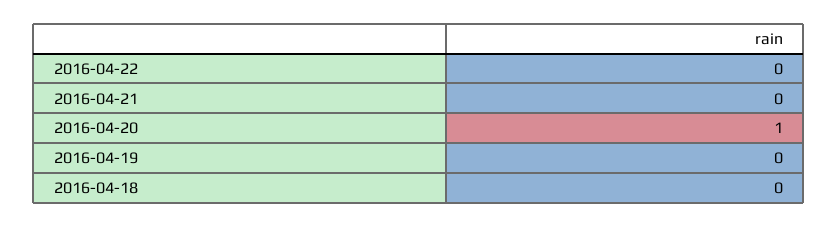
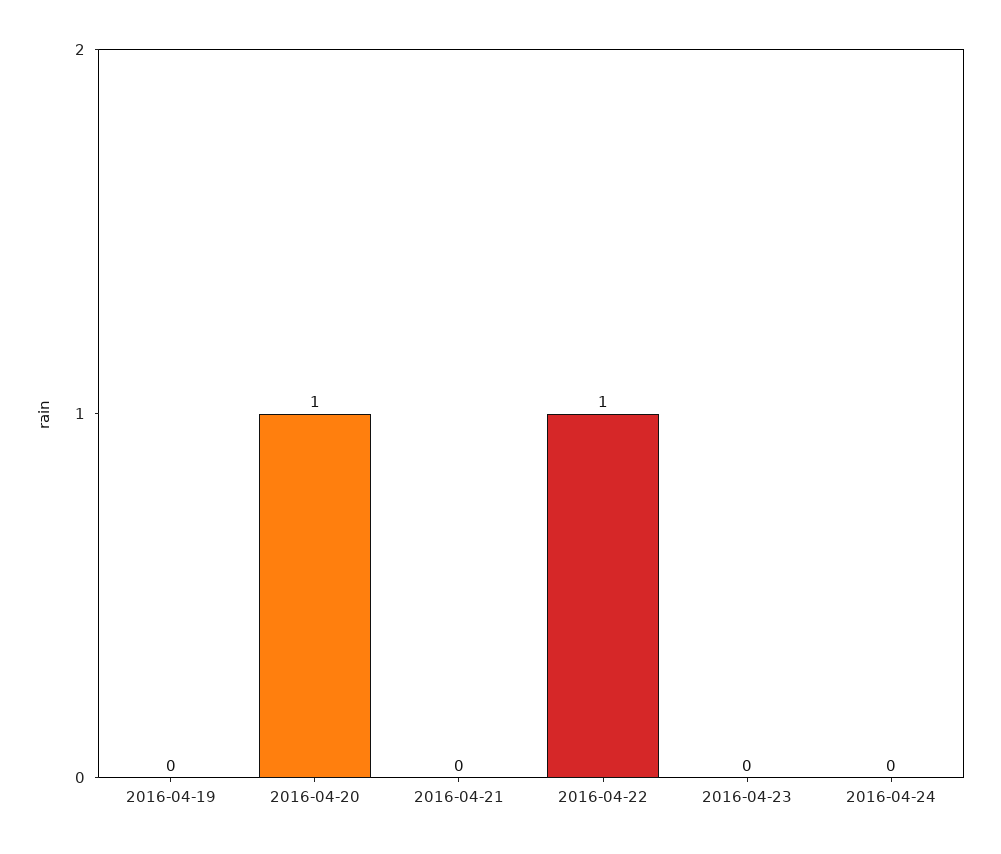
2016-04-22: 0 -> 1
2016-04-18: 0 -> none
2016-04-23: none -> 0
2016-04-24: none -> 0

